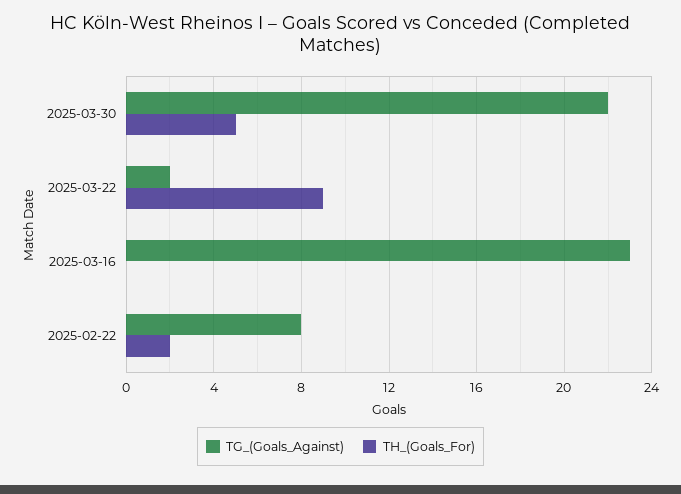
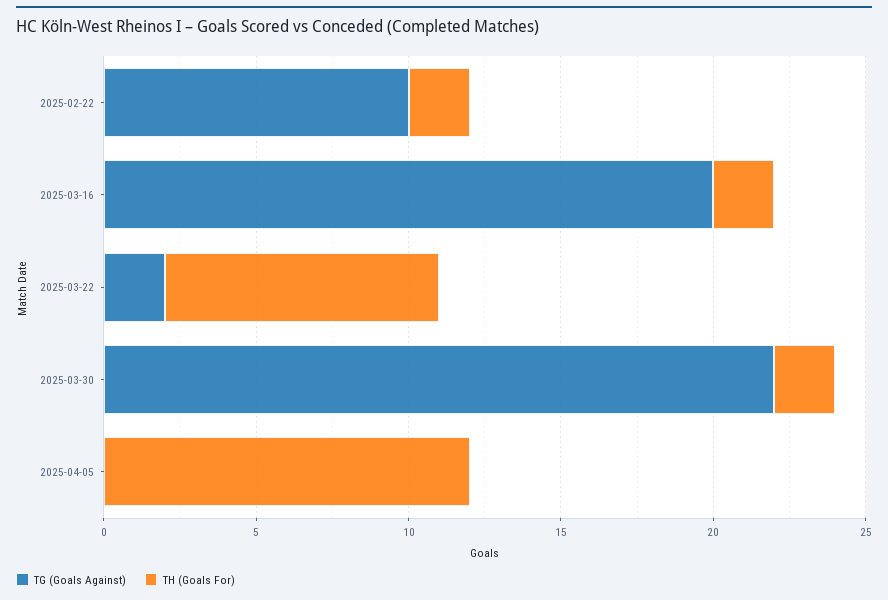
TH_(Goals_For), 2025-03-30: 5 -> 2
TG_(Goals_Against), 2025-03-16: 23 -> 20
TH_(Goals_For), 2025-03-16: 0 -> 2
TG_(Goals_Against), 2025-02-22: 8 -> 10
TG_(Goals_Against), 2025-04-05: none -> 0
TH_(Goals_For), 2025-04-05: none -> 12

